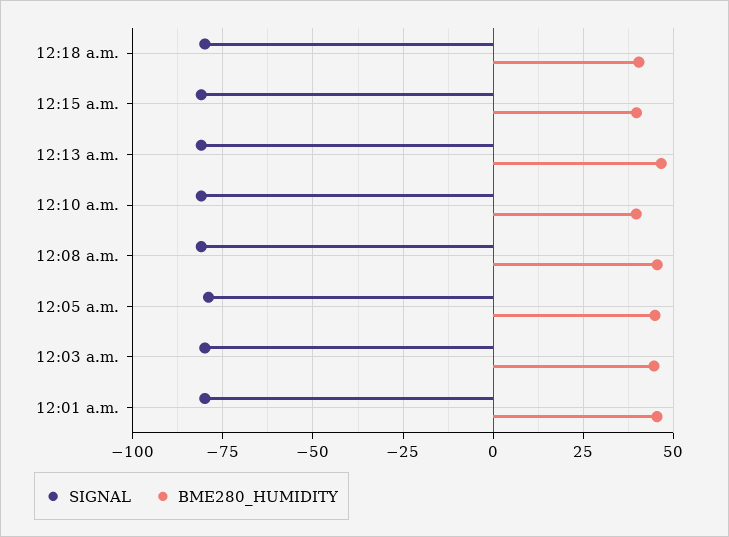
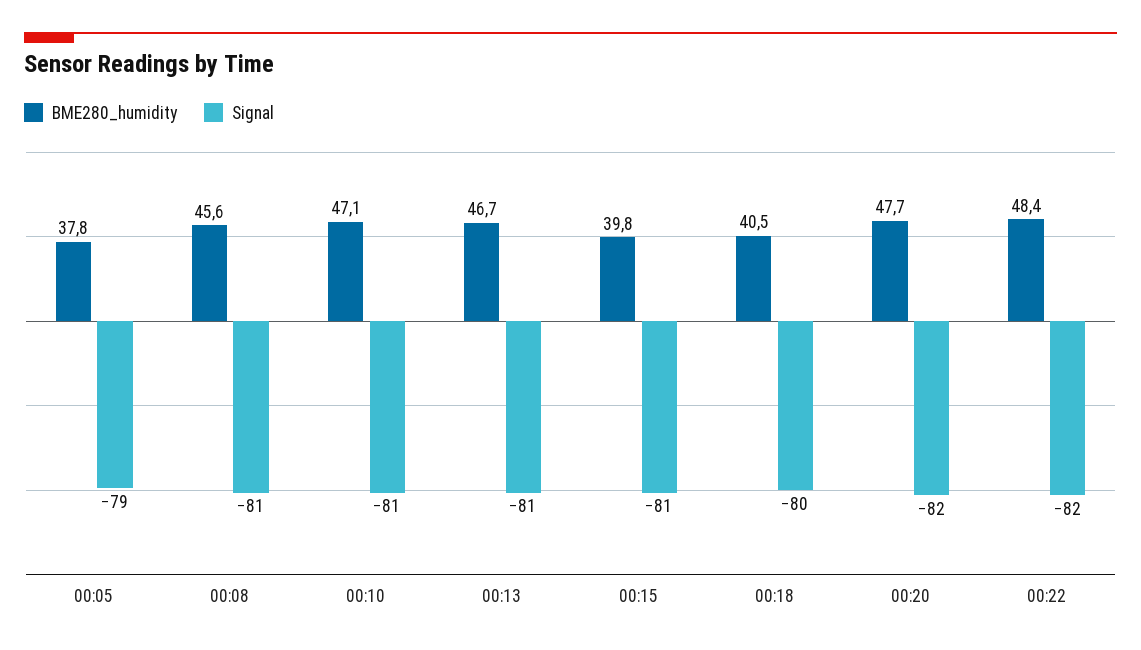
BME280_HUMIDITY, 12:10 a.m.: 40 -> 47.1
BME280_HUMIDITY, 12:05 a.m.: 45 -> 37.8
SIGNAL, 12:03 a.m.: -80 -> none
BME280_HUMIDITY, 12:03 a.m.: 45 -> none
SIGNAL, 12:01 a.m.: -80 -> none
BME280_HUMIDITY, 12:01 a.m.: 45 -> none
BME280_HUMIDITY, 00:20: none -> 47.7
SIGNAL, 00:20: none -> -82
BME280_HUMIDITY, 00:22: none -> 48.4
SIGNAL, 00:22: none -> -82

